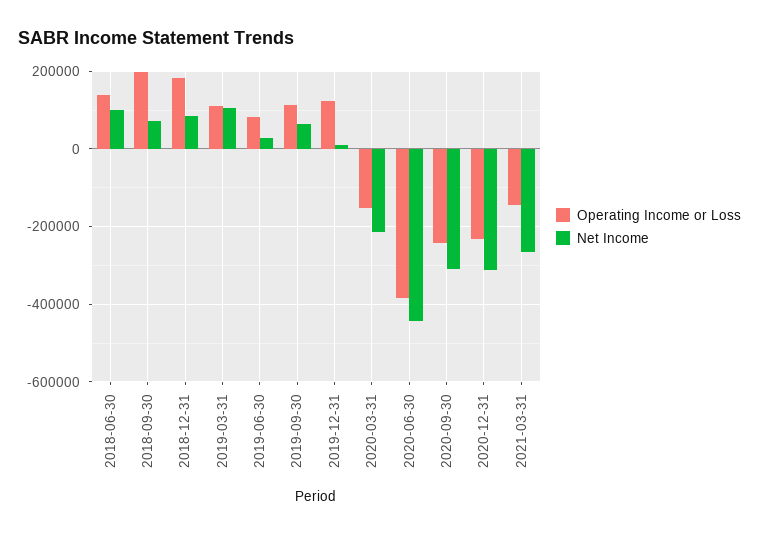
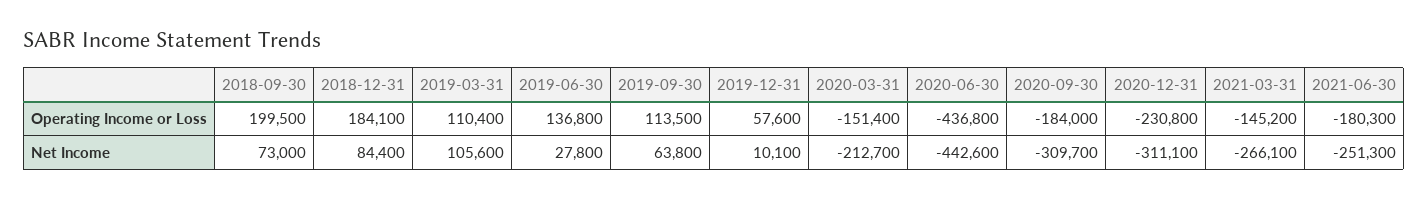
Operating Income or Loss, 2018-06-30: 140000 -> none
Net Income, 2018-06-30: 100000 -> none
Operating Income or Loss, 2019-06-30: 80000 -> 136800
Operating Income or Loss, 2019-12-31: 120000 -> 57600
Operating Income or Loss, 2020-06-30: -380000 -> -436800
Operating Income or Loss, 2020-09-30: -240000 -> -184000
Operating Income or Loss, 2021-06-30: none -> -180300
Net Income, 2021-06-30: none -> -251300

